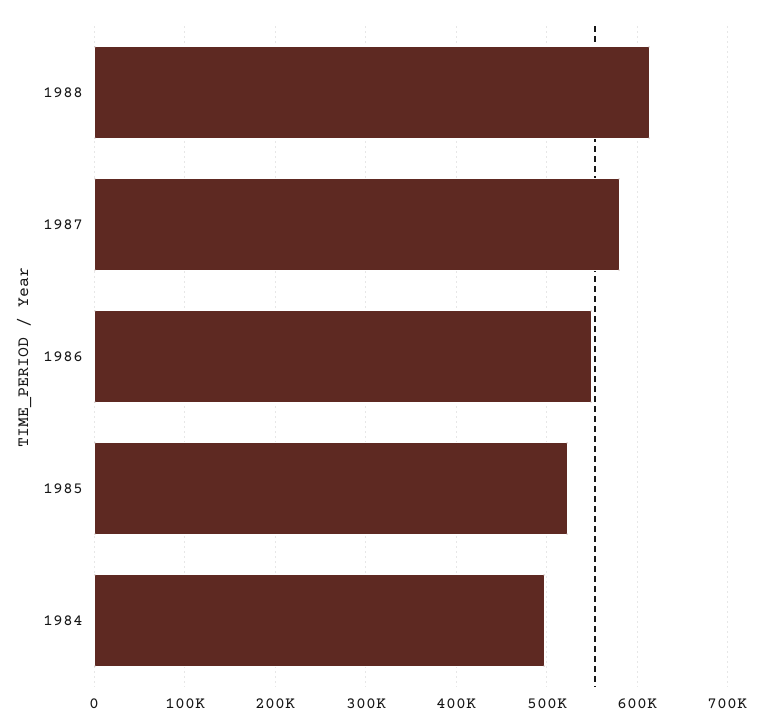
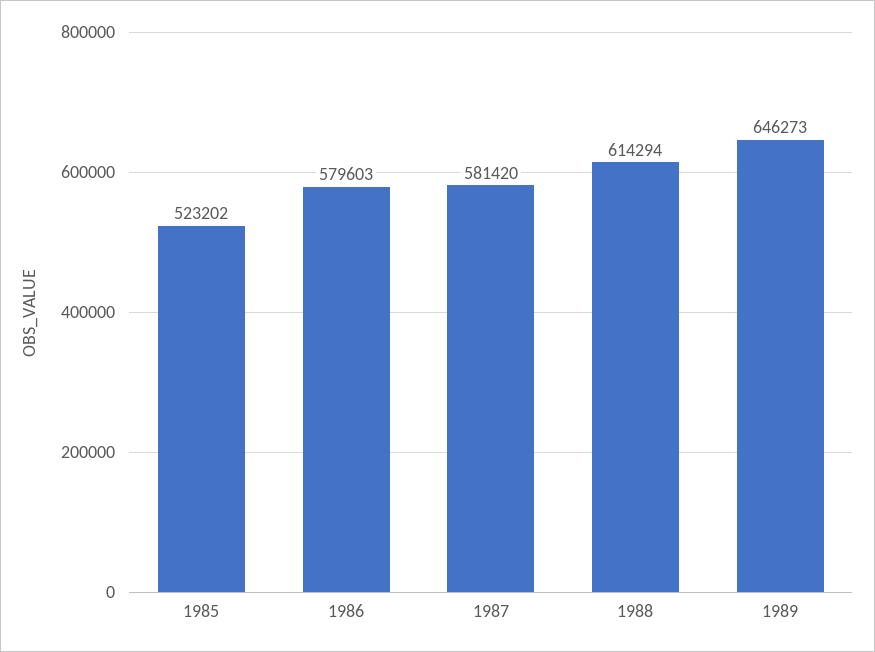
1986: 550000 -> 579603
1984: 500000 -> none
1989: none -> 646273

